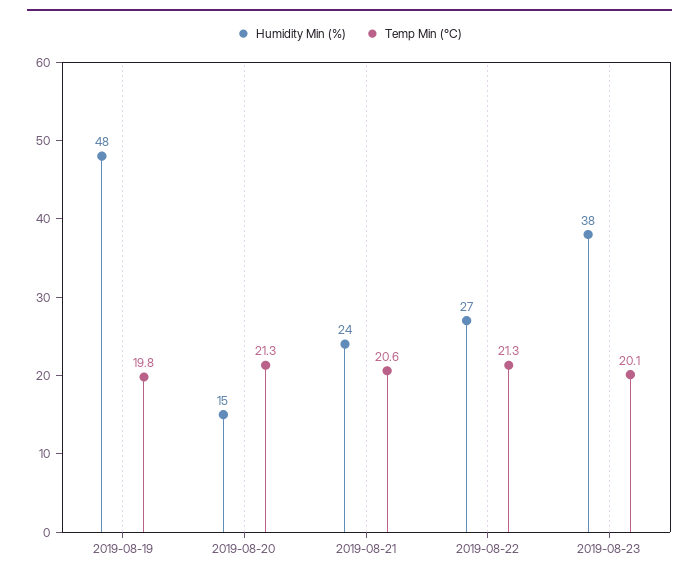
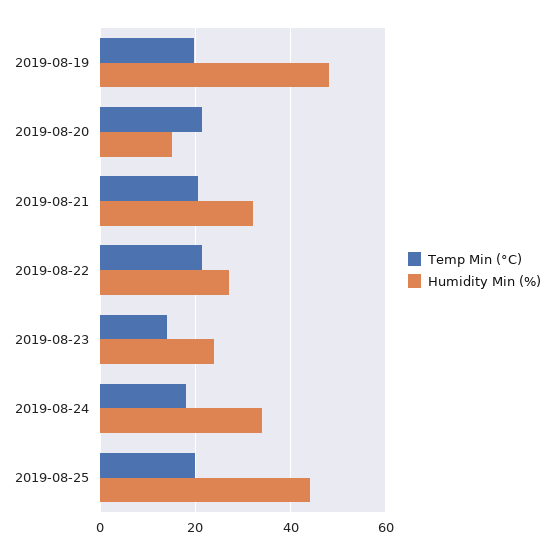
Humidity Min (%), 2019-08-21: 24 -> 32
Humidity Min (%), 2019-08-23: 38 -> 24
Temp Min (°C), 2019-08-23: 20.1 -> 14
Temp Min (°C), 2019-08-24: none -> 18
Humidity Min (%), 2019-08-24: none -> 34
Temp Min (°C), 2019-08-25: none -> 20
Humidity Min (%), 2019-08-25: none -> 44

